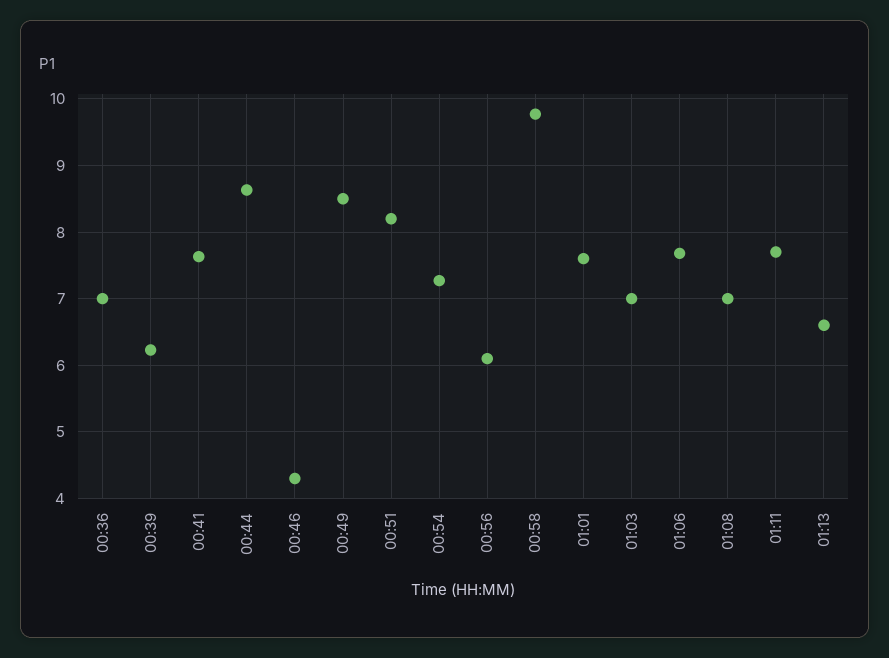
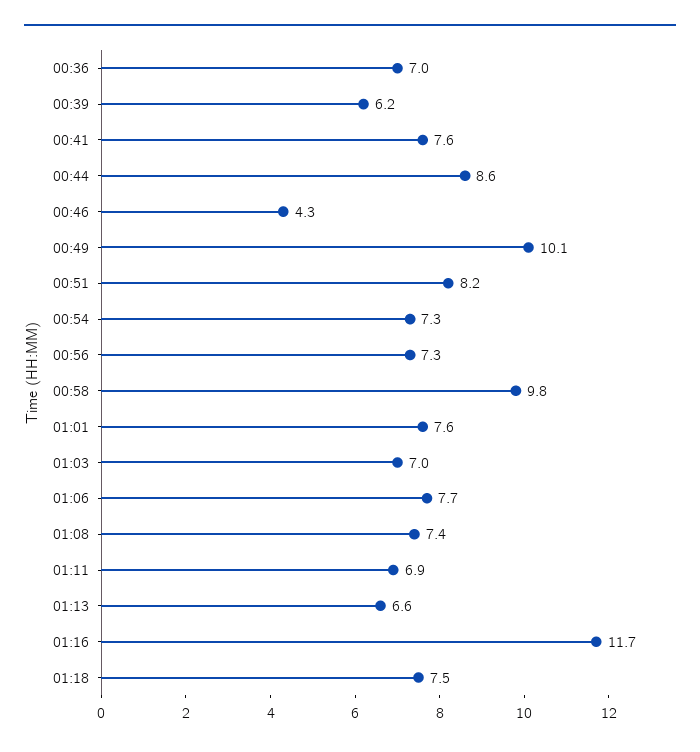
00:49: 8.5 -> 10.1
00:56: 6.1 -> 7.3
01:08: 7 -> 7.4
01:11: 7.7 -> 6.9
01:16: none -> 11.7
01:18: none -> 7.5

